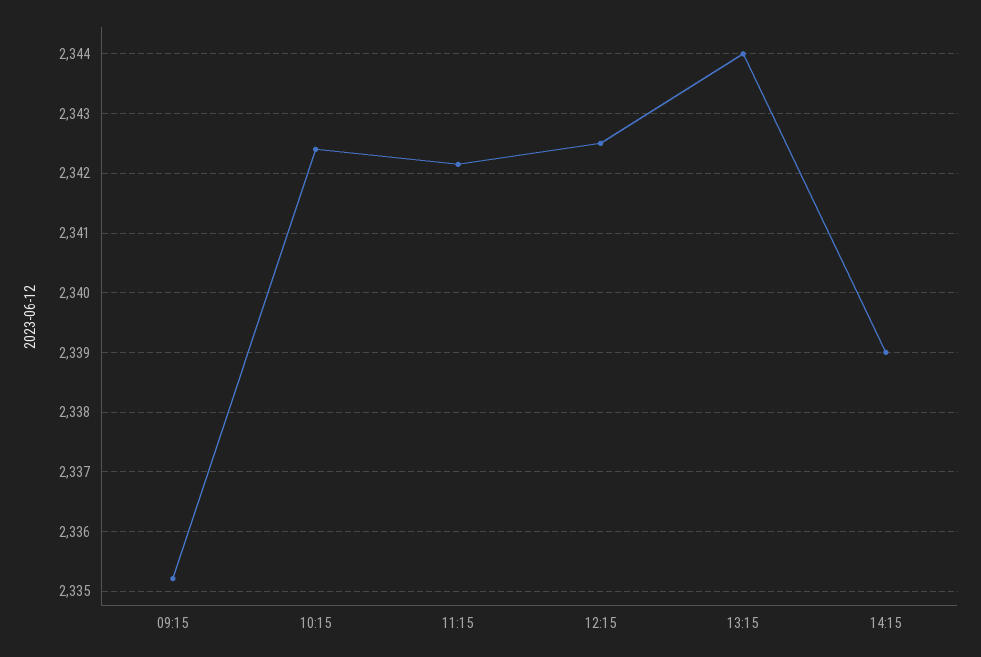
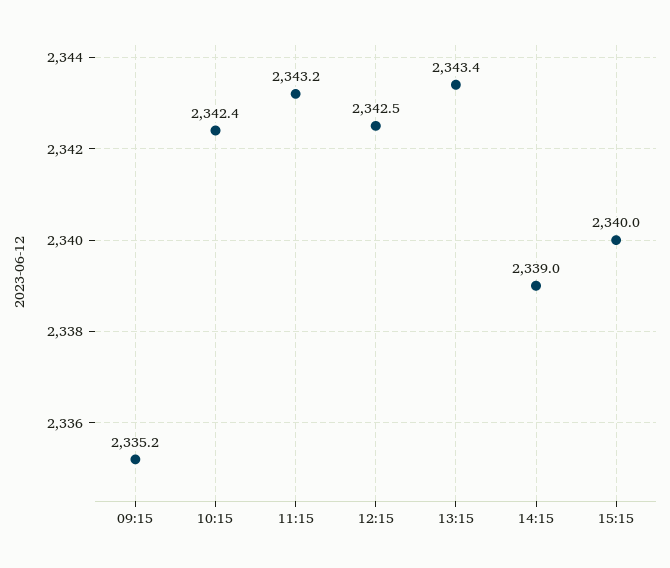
11:15: 2342.2 -> 2343.2
13:15: 2344 -> 2343.4
15:15: none -> 2340

